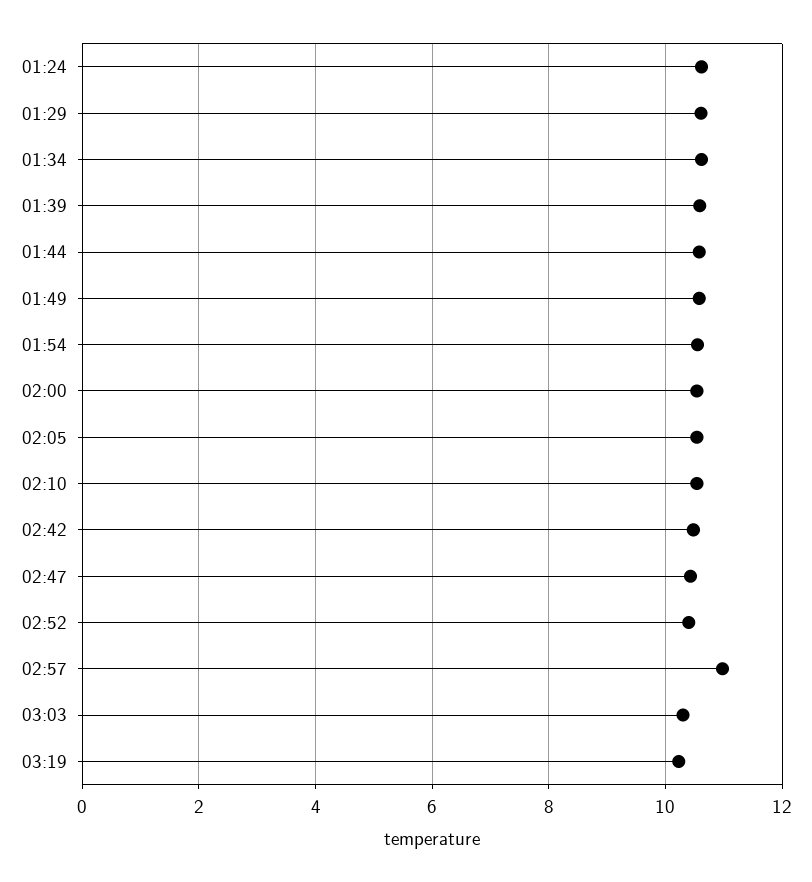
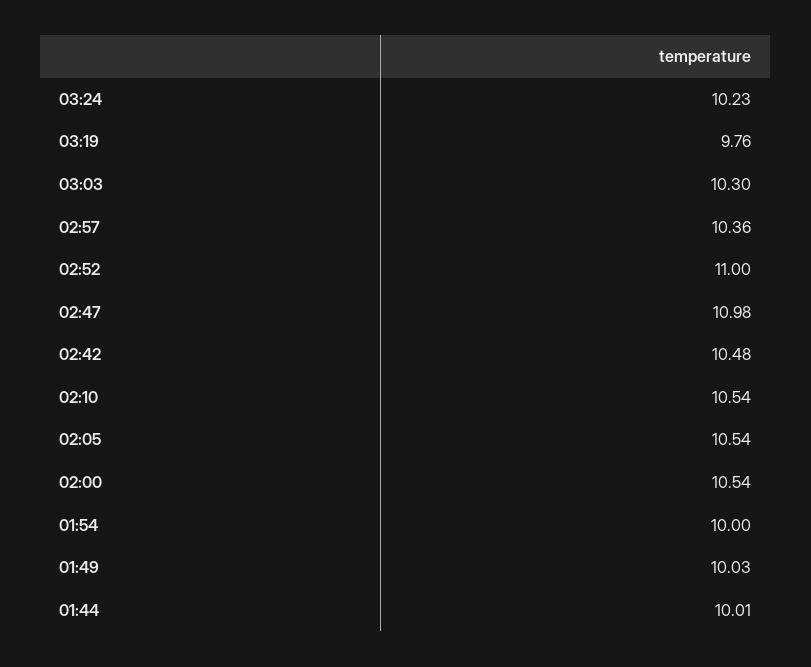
01:24: 10.6 -> none
01:29: 10.6 -> none
01:34: 10.6 -> none
01:39: 10.6 -> none
01:44: 10.6 -> 10.01
01:49: 10.6 -> 10.03
01:54: 10.6 -> 10
02:47: 10.4 -> 10.98
02:52: 10.4 -> 11
02:57: 11 -> 10.36
03:19: 10.2 -> 9.76
03:24: none -> 10.23

